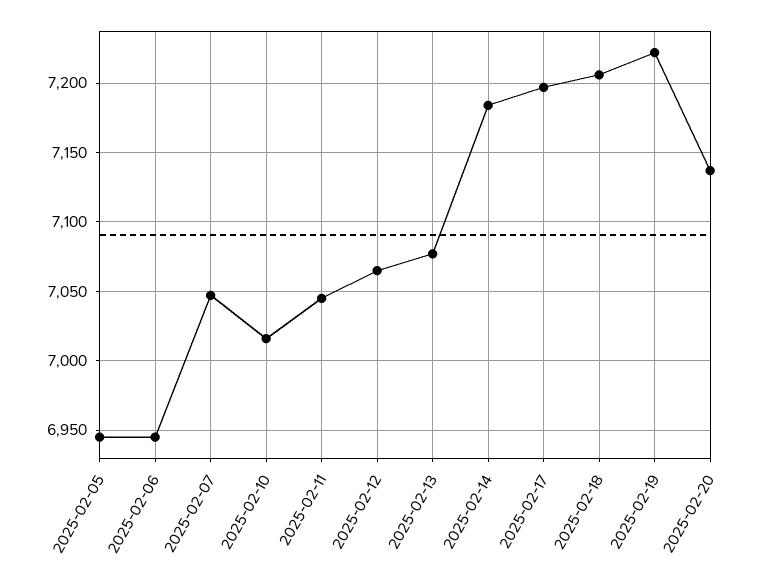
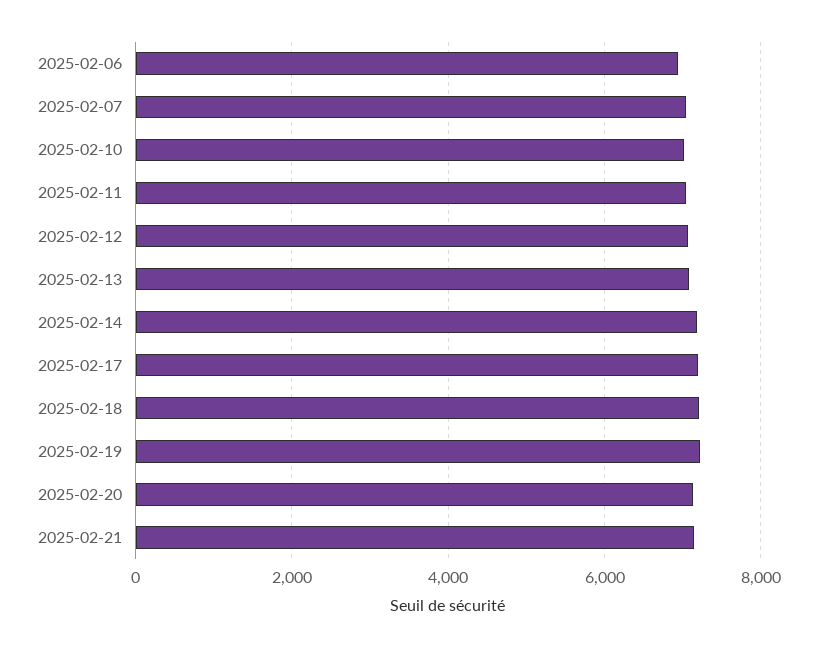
2025-02-05: 6945 -> none
2025-02-21: none -> 7200

